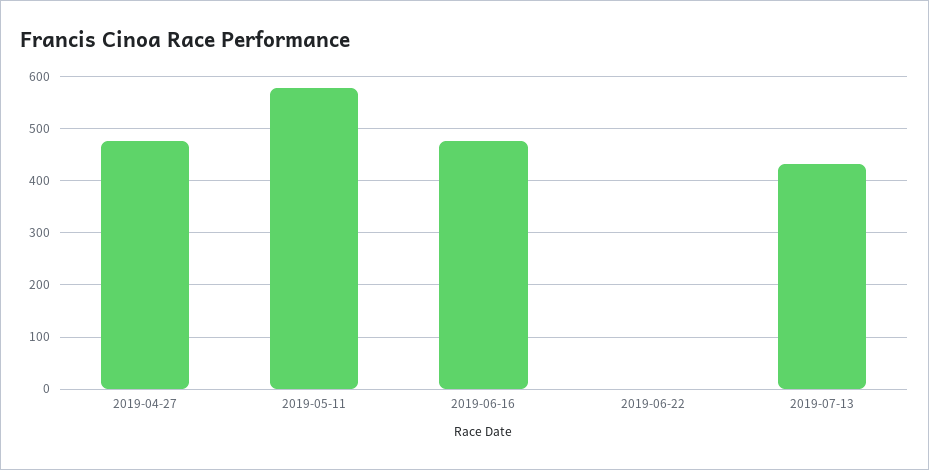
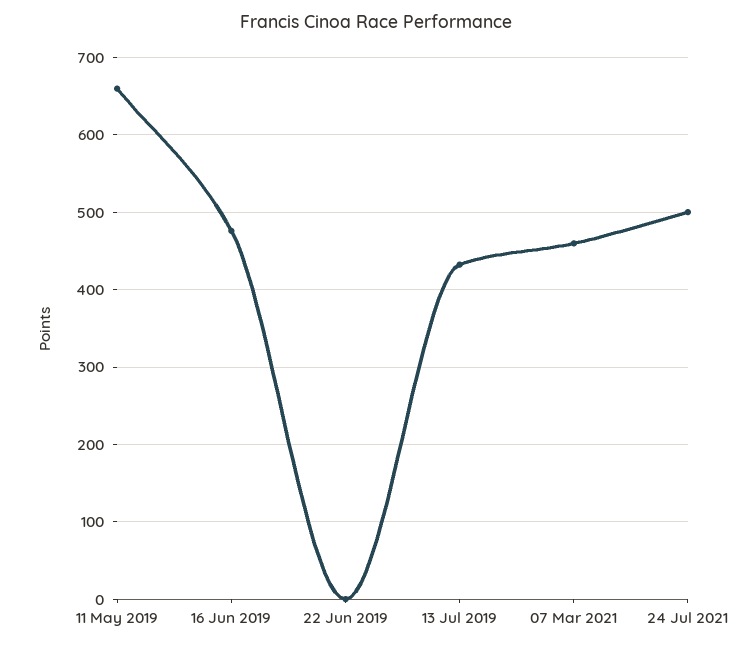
2019-04-27: 480 -> none
2019-05-11: 580 -> 660
07 Mar 2021: none -> 460
24 Jul 2021: none -> 500

